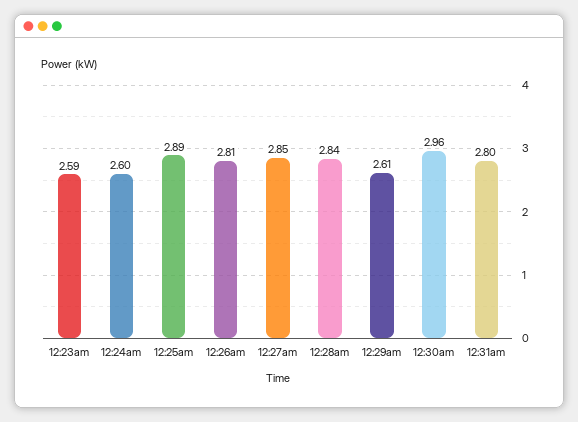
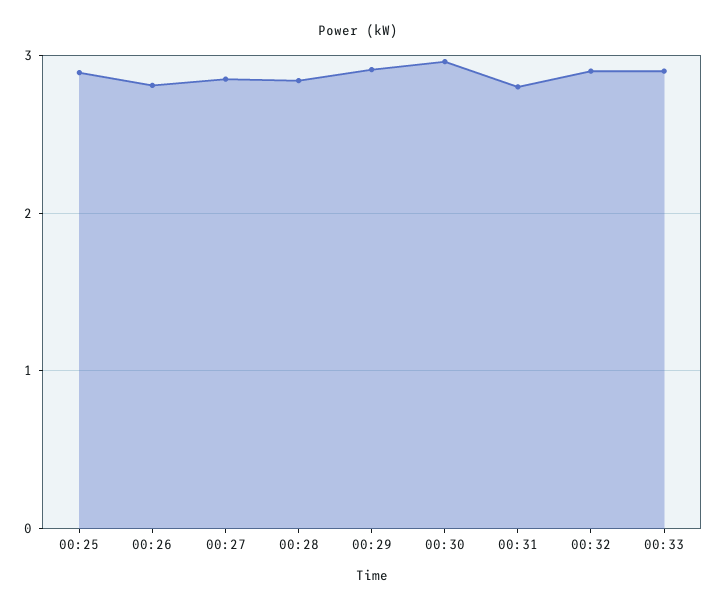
12:23am: 2.59 -> none
12:24am: 2.6 -> none
12:29am: 2.61 -> 2.9
00:32: none -> 2.9
00:33: none -> 2.9

